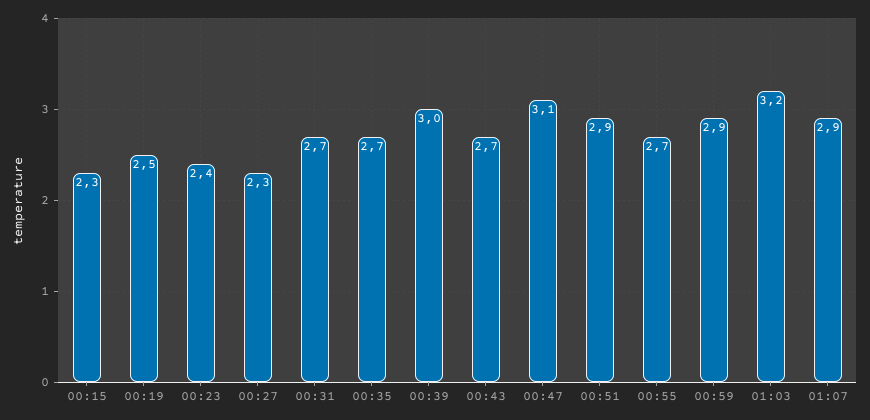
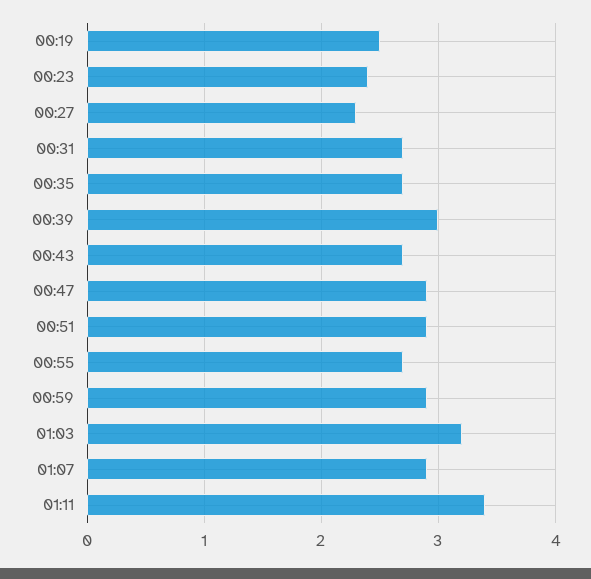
00:15: 2.3 -> none
00:47: 3.1 -> 2.9
01:11: none -> 3.4

